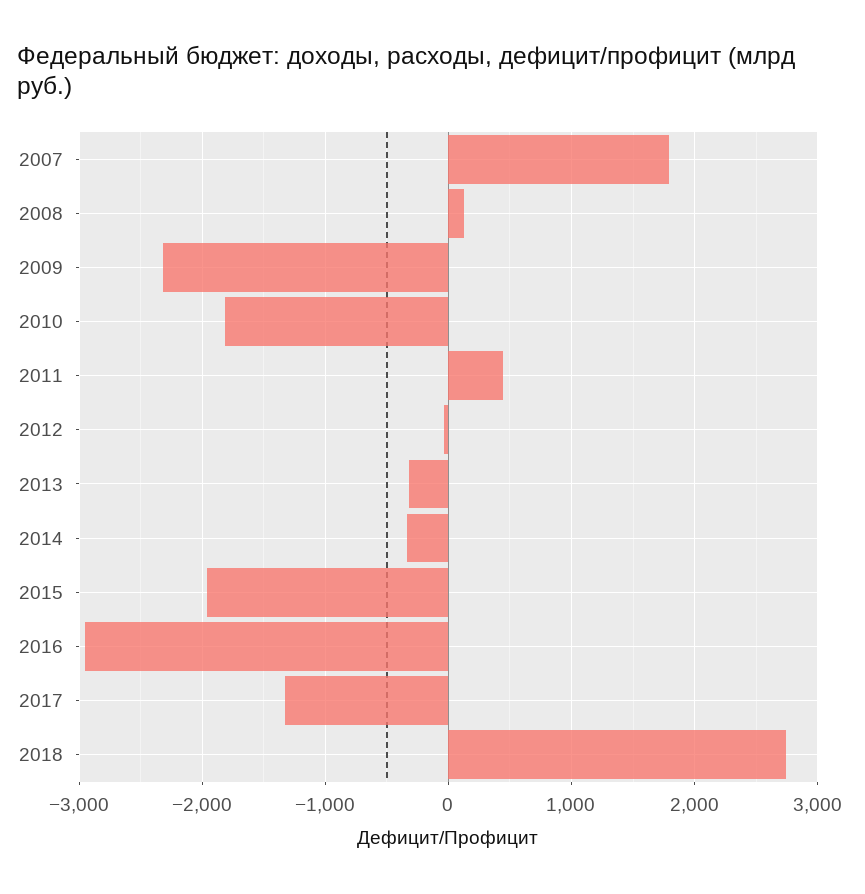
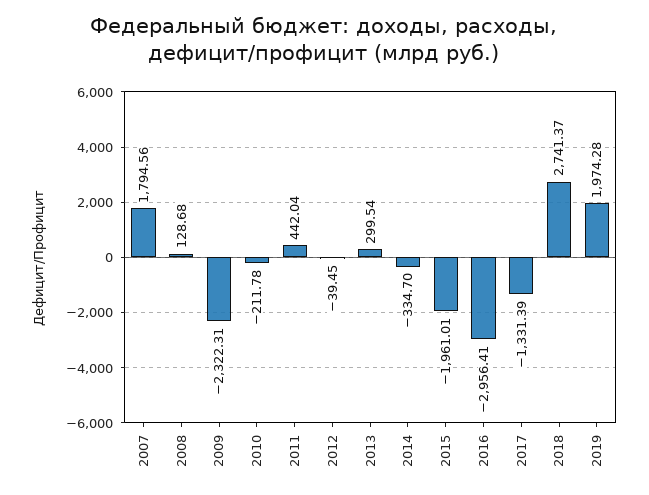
2010: -1800 -> -211.78
2013: -300 -> 299.54
2019: none -> 1974.28

